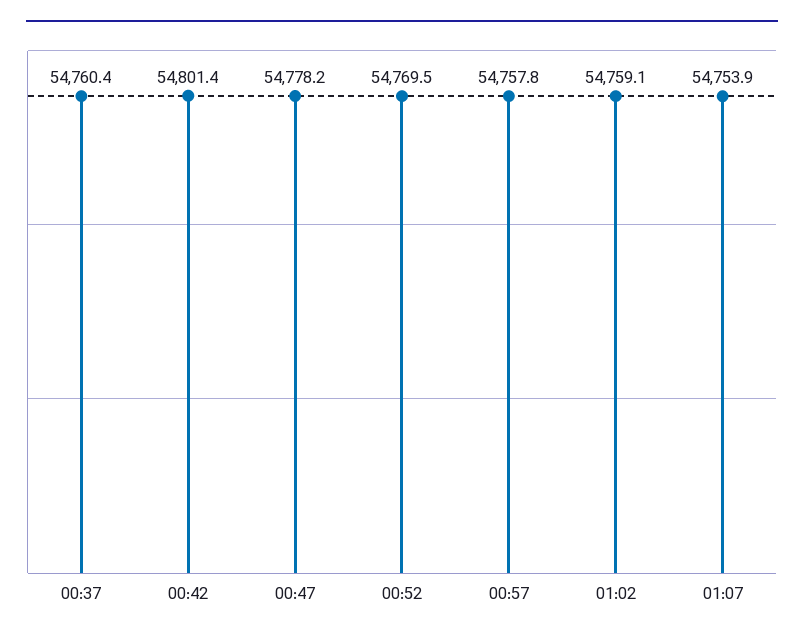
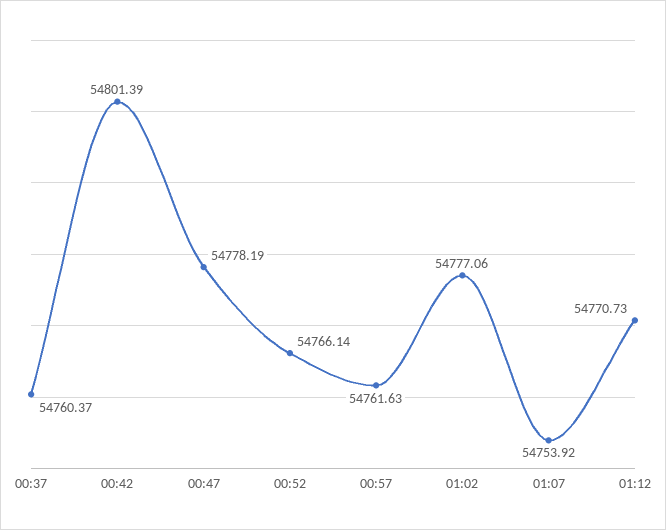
00:52: 54769.5 -> 54766.14
00:57: 54757.8 -> 54761.63
01:02: 54759.1 -> 54777.06
01:12: none -> 54770.73

